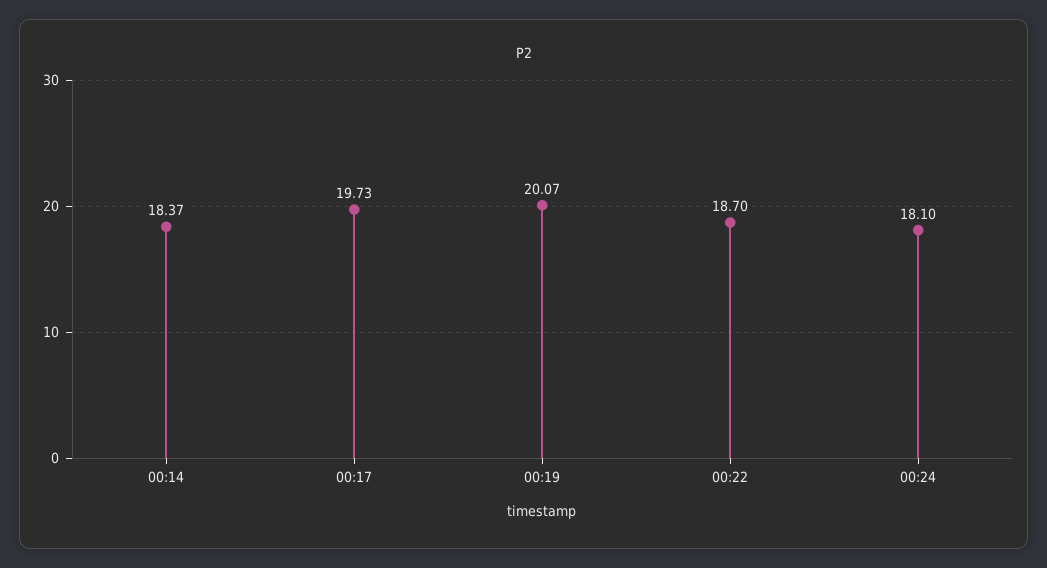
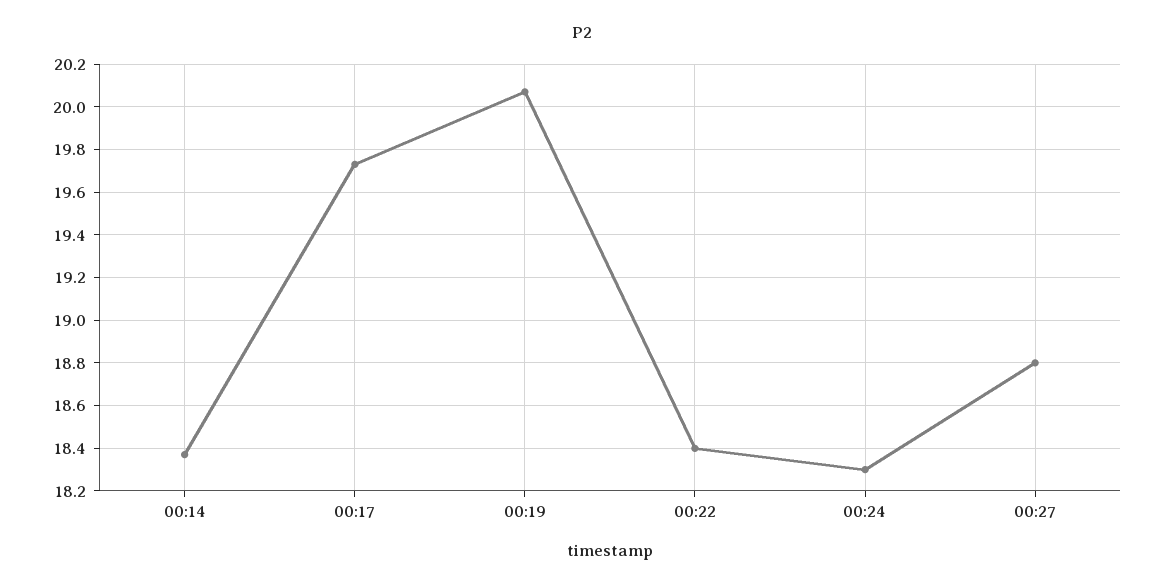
00:22: 18.7 -> 18.4
00:24: 18.1 -> 18.3
00:27: none -> 18.8

